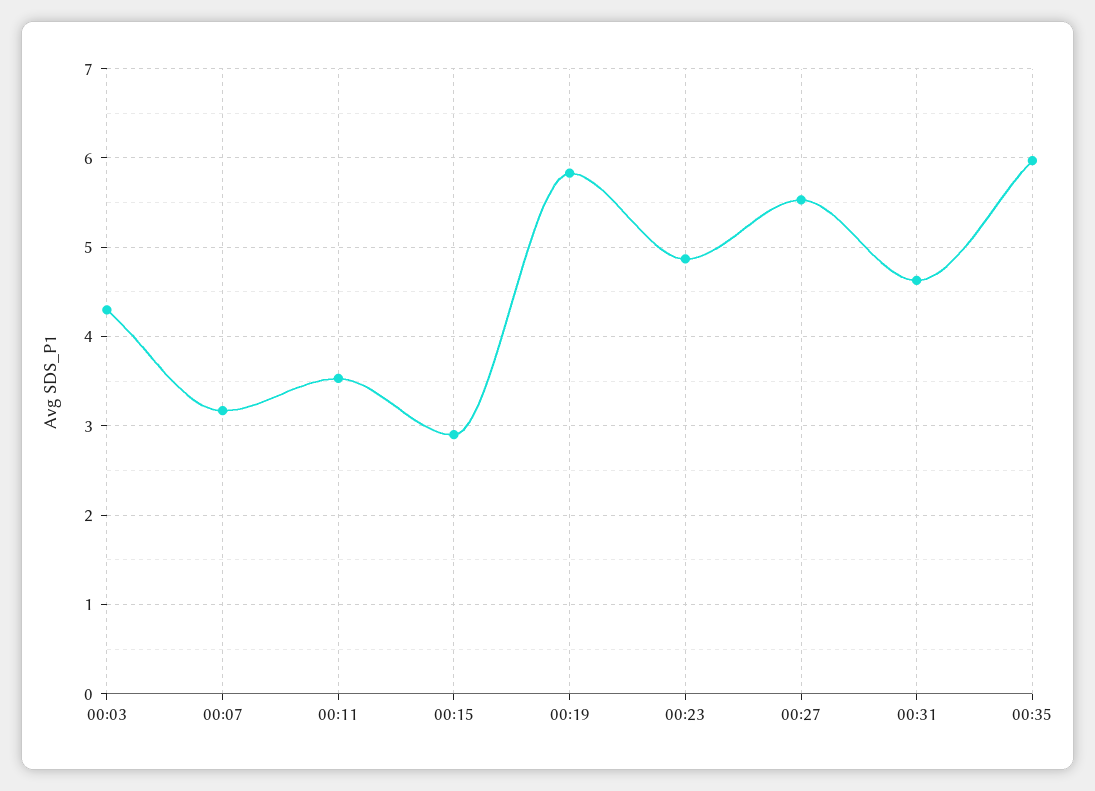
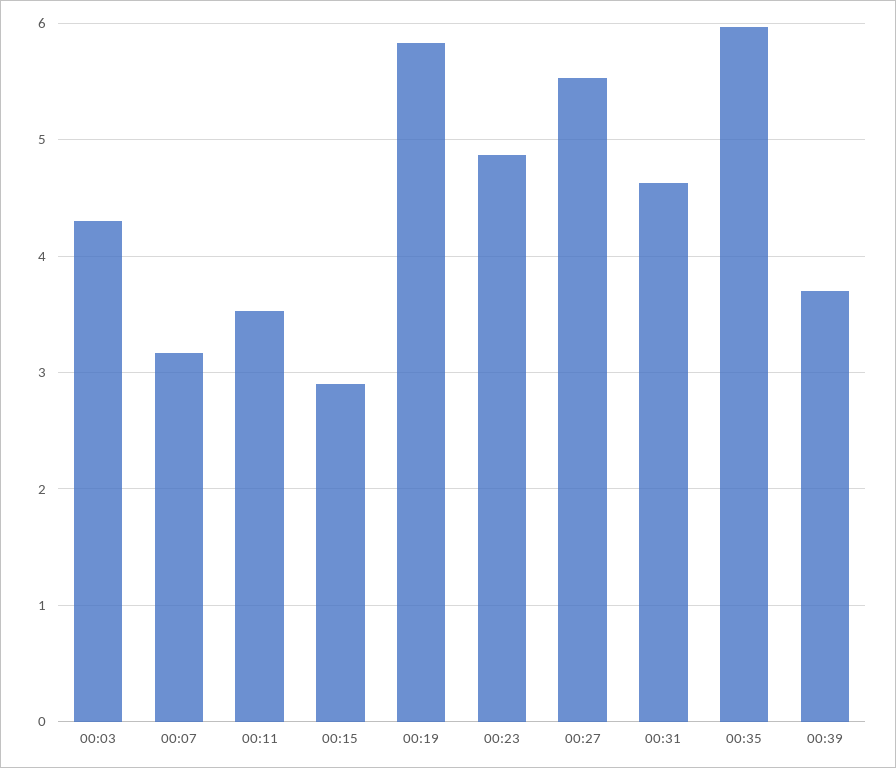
00:39: none -> 3.7

